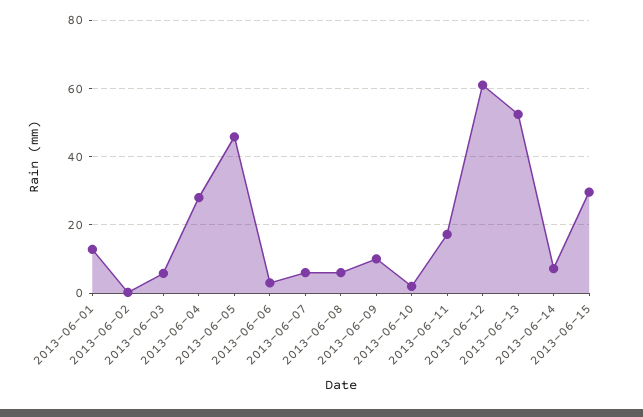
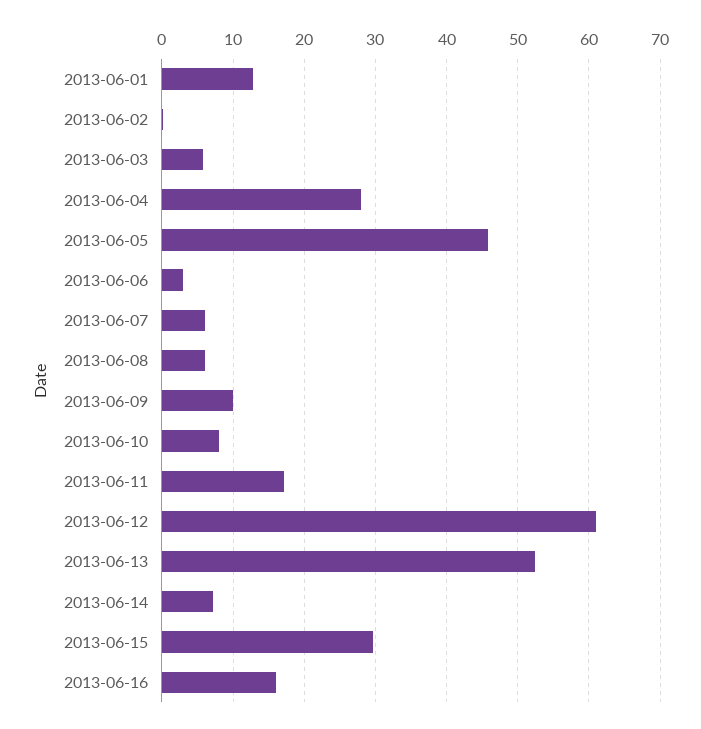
2013-06-10: 2 -> 8
2013-06-16: none -> 16

